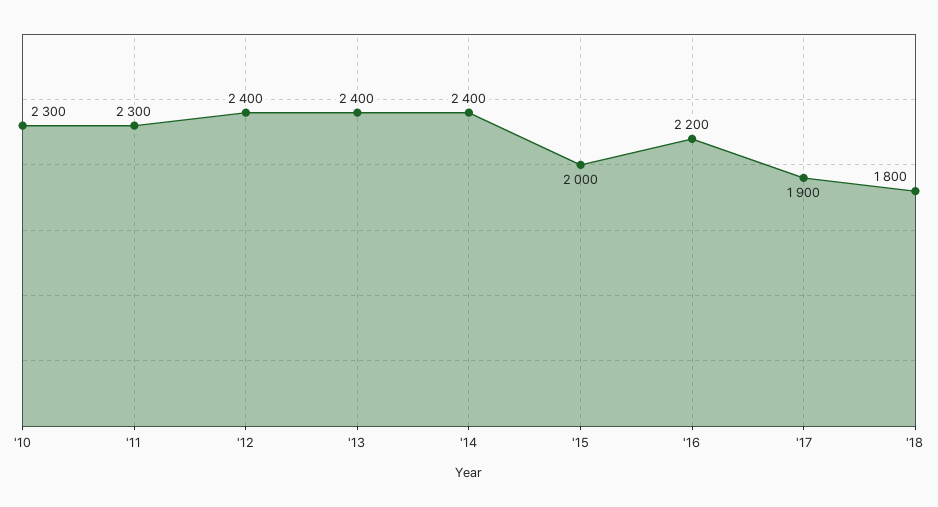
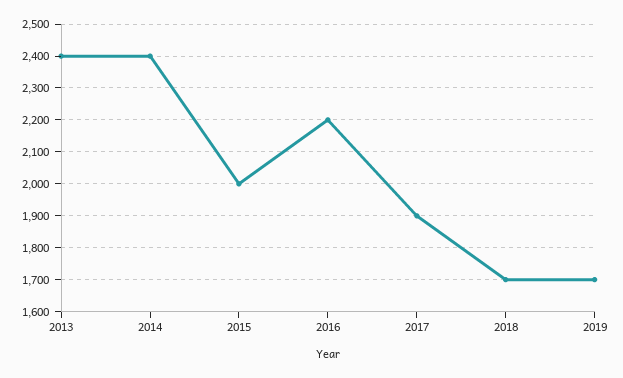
'10: 2300 -> none
'11: 2300 -> none
'12: 2400 -> none
'18: 1800 -> 1700
2019: none -> 1700

